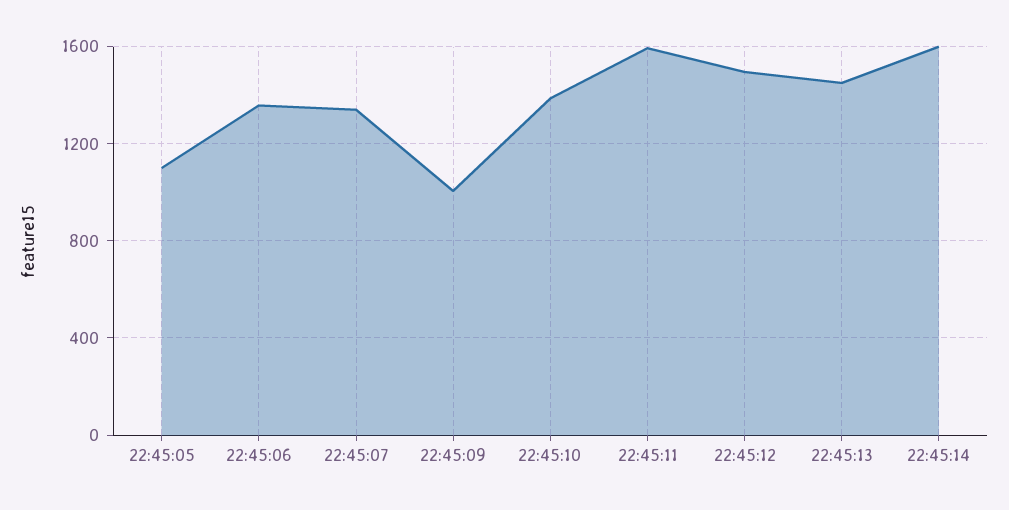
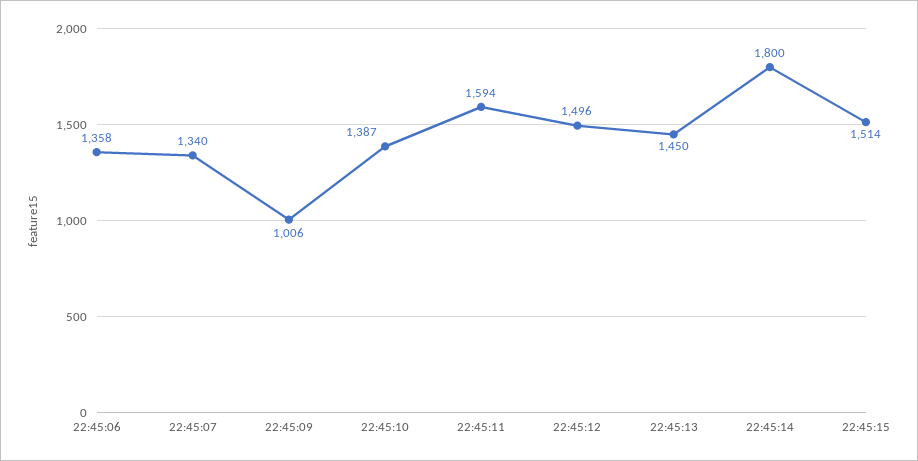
22:45:05: 1100 -> none
22:45:14: 1600 -> 1800
22:45:15: none -> 1514

